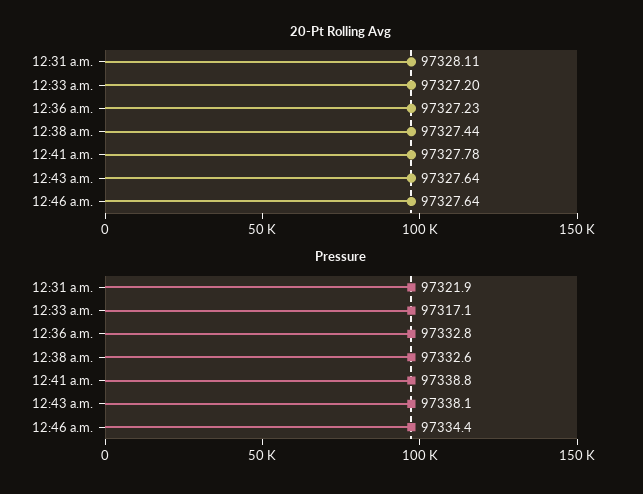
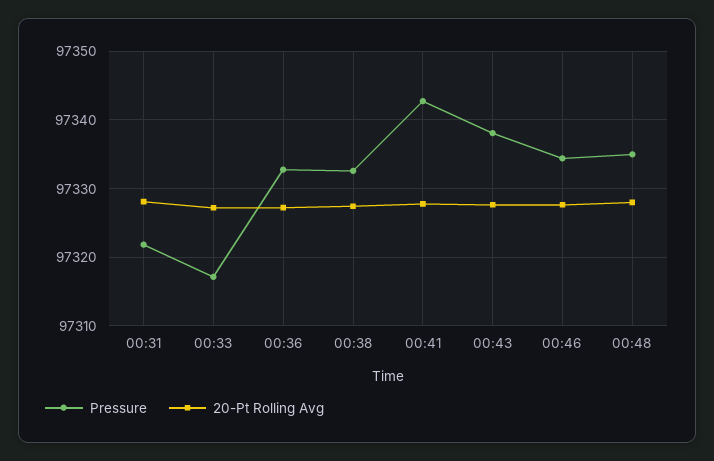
Pressure, 12:41 a.m.: 97338.8 -> 97343
Pressure, 00:48: none -> 97335
20-Pt Rolling Avg, 00:48: none -> 97328

